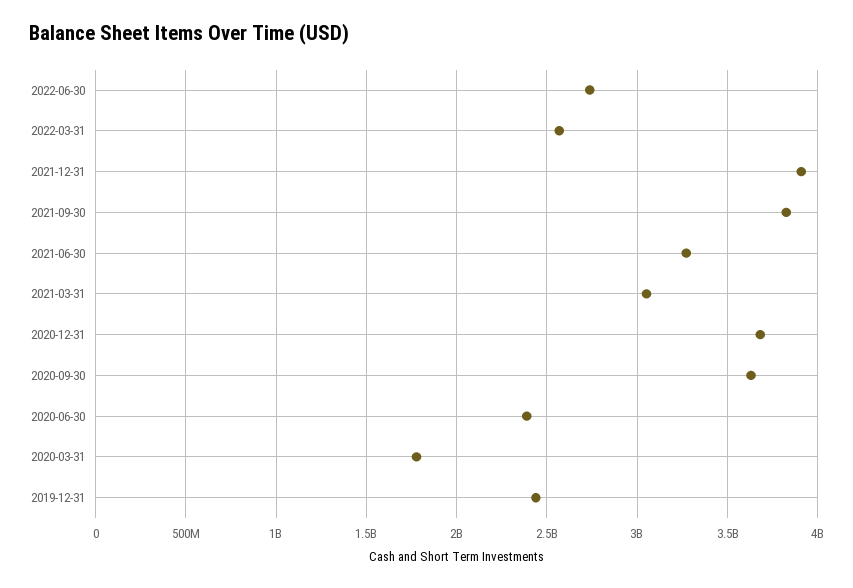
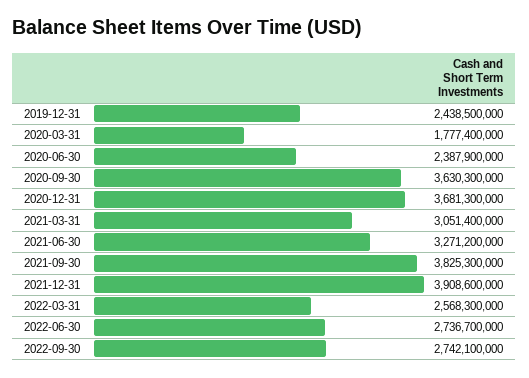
2022-09-30: none -> 2742100000

